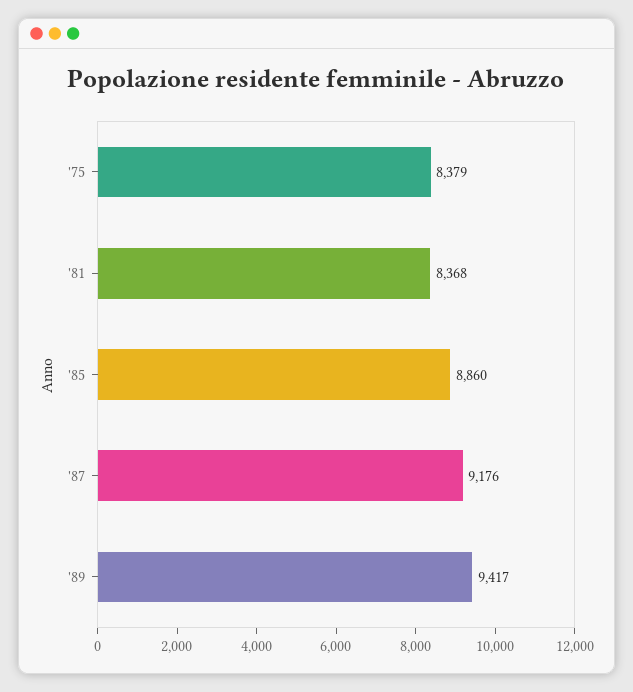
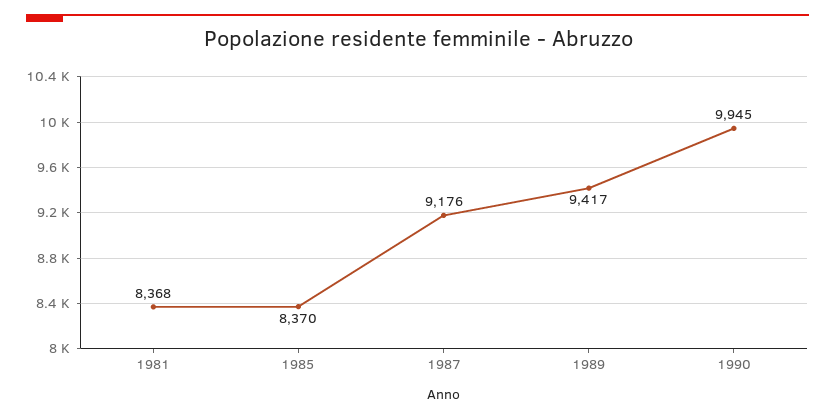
'75: 8379 -> none
'85: 8860 -> 8370
1990: none -> 9945

